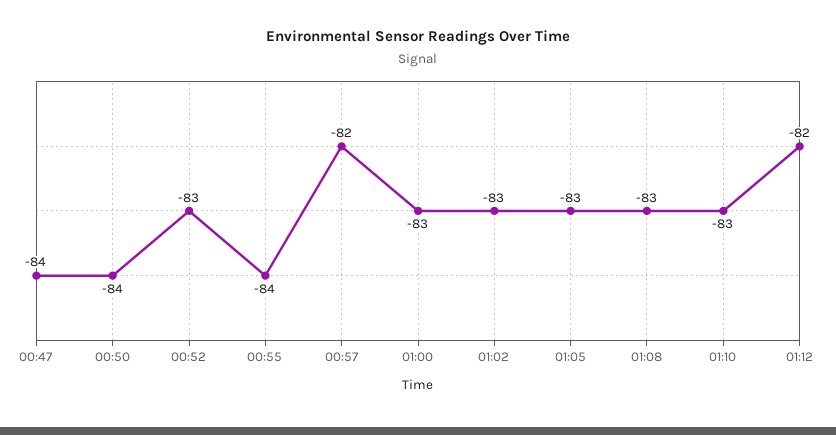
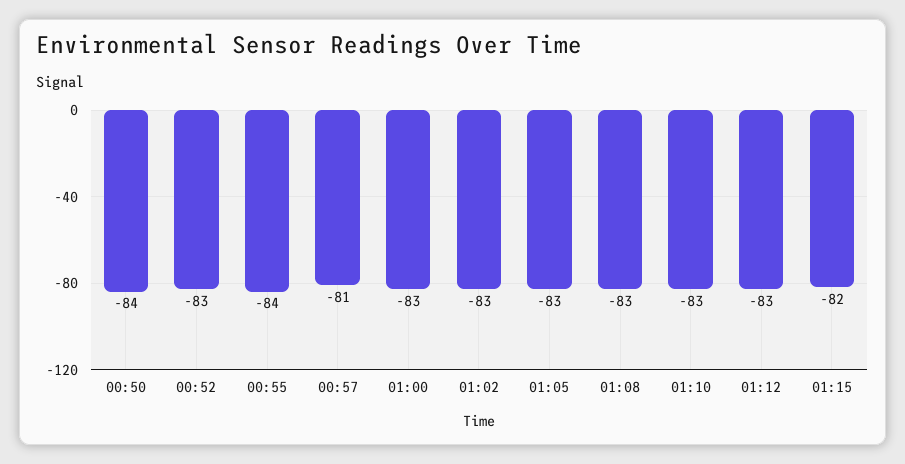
00:47: -84 -> none
00:57: -82 -> -81
01:12: -82 -> -83
01:15: none -> -82

